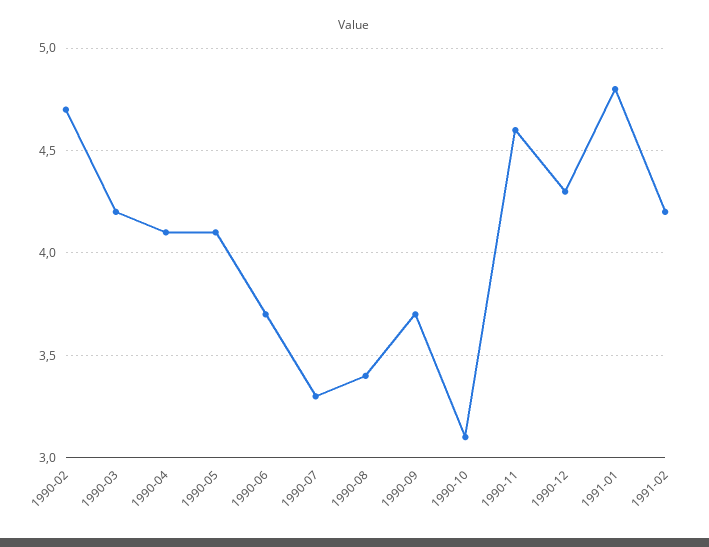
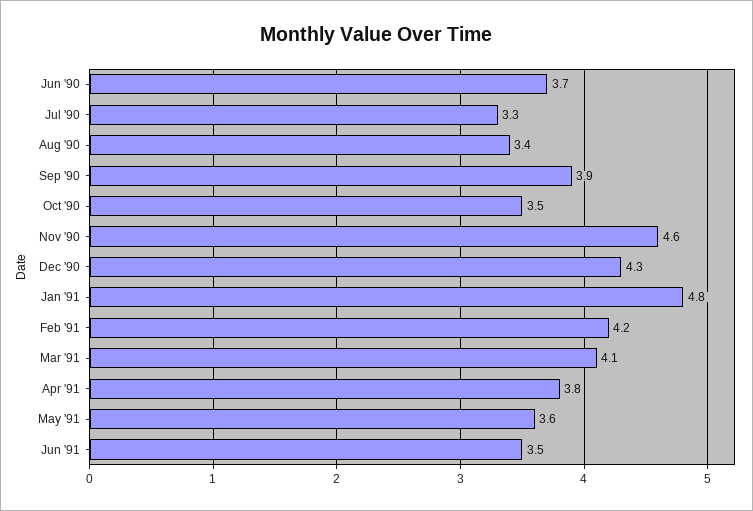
1990-02: 4.7 -> none
1990-03: 4.2 -> none
1990-04: 4.1 -> none
1990-05: 4.1 -> none
1990-09: 3.7 -> 3.9
1990-10: 3.1 -> 3.5
Mar '91: none -> 4.1
Apr '91: none -> 3.8
May '91: none -> 3.6
Jun '91: none -> 3.5

